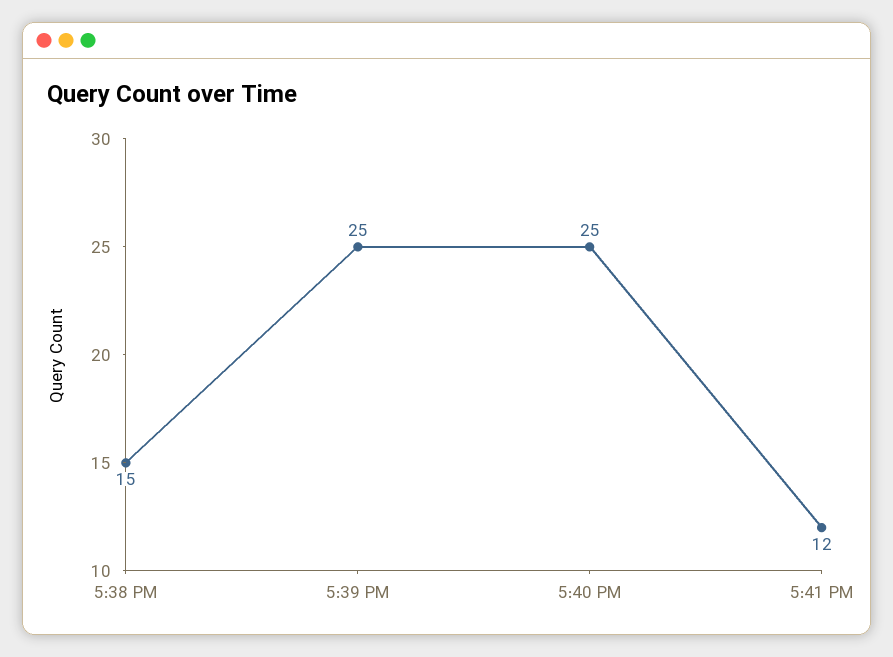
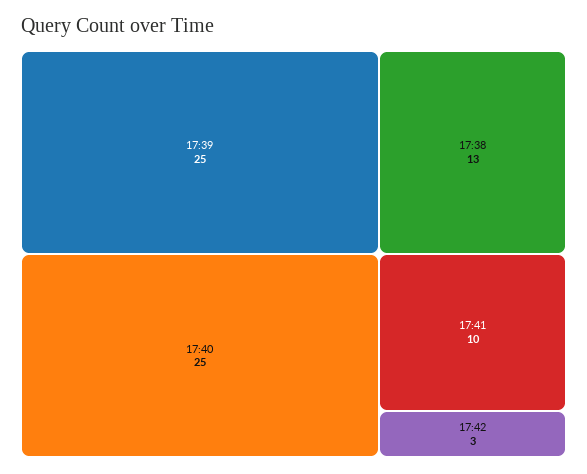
5:38 PM: 15 -> 13
5:41 PM: 12 -> 10
17:42: none -> 3

